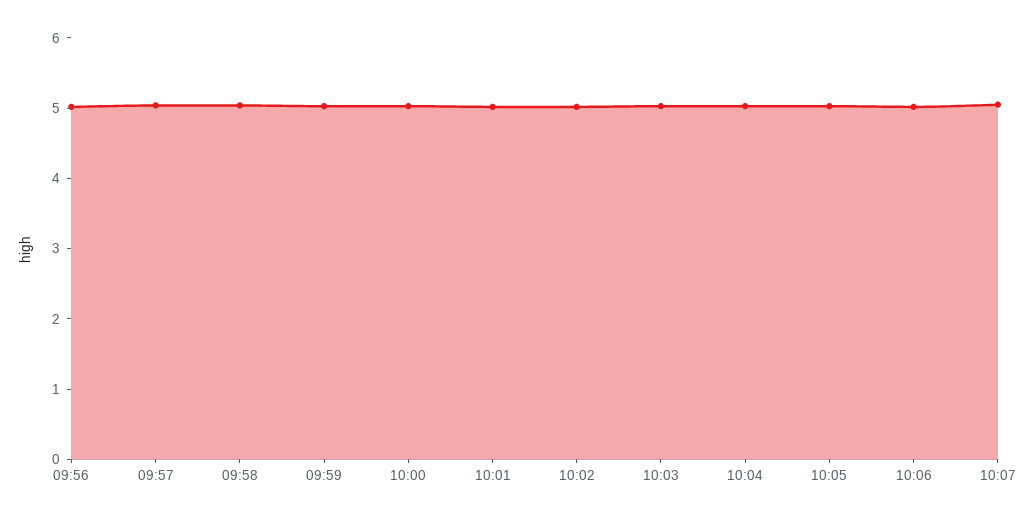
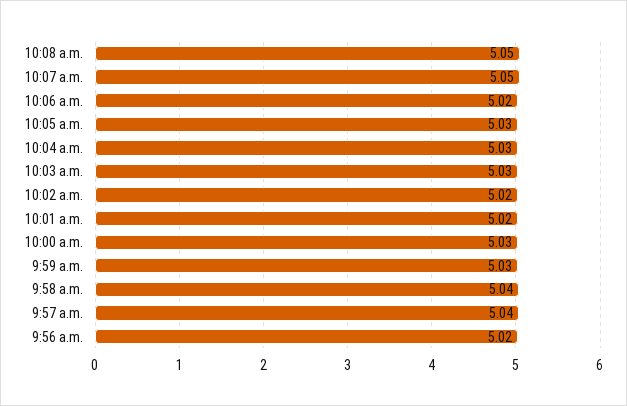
10:08 a.m.: none -> 5.05

